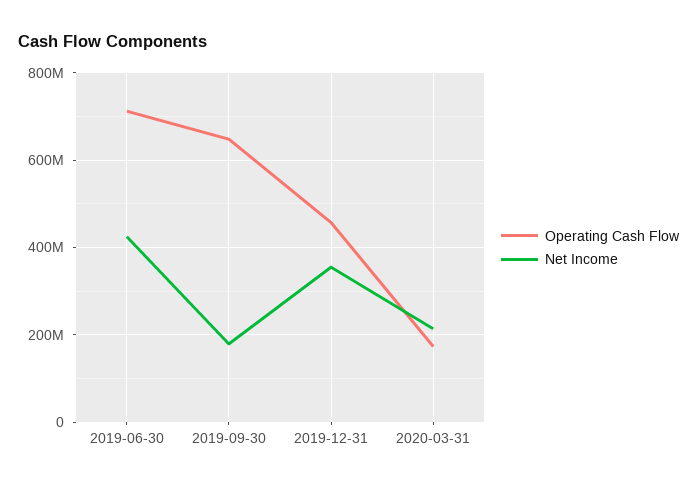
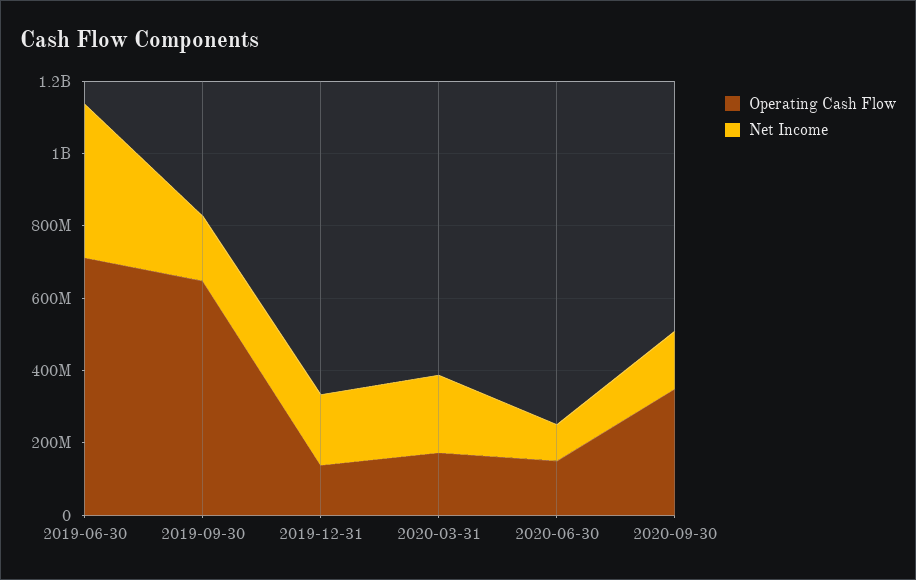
Operating Cash Flow, 2019-12-31: 460000000 -> 150000000
Net Income, 2019-12-31: 360000000 -> 200000000
Operating Cash Flow, 2020-06-30: none -> 150000000
Net Income, 2020-06-30: none -> 100000000
Operating Cash Flow, 2020-09-30: none -> 350000000
Net Income, 2020-09-30: none -> 150000000

